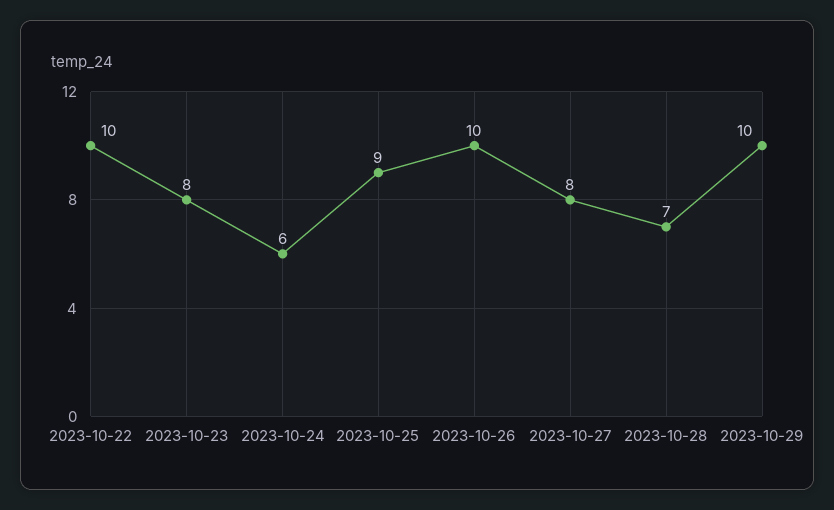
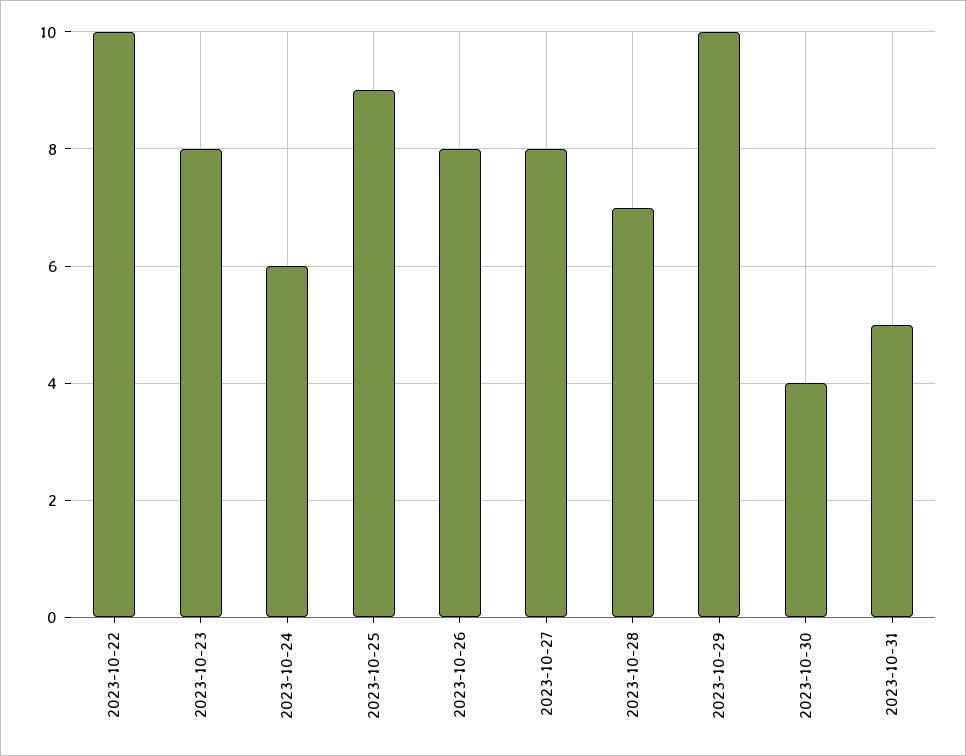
2023-10-26: 10 -> 8
2023-10-30: none -> 4
2023-10-31: none -> 5

